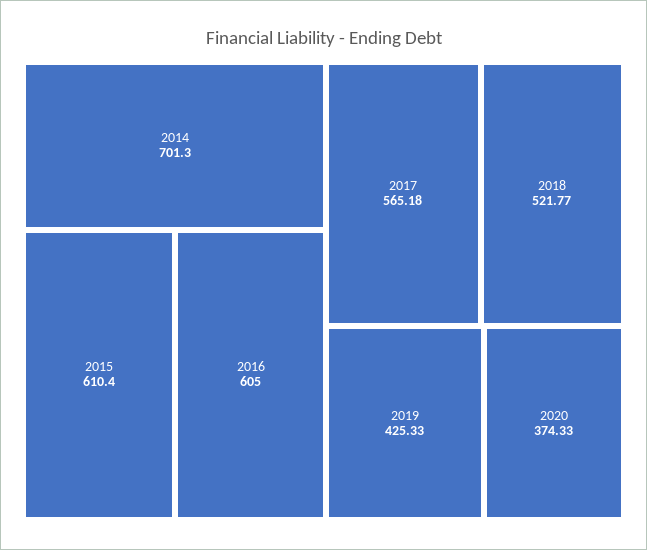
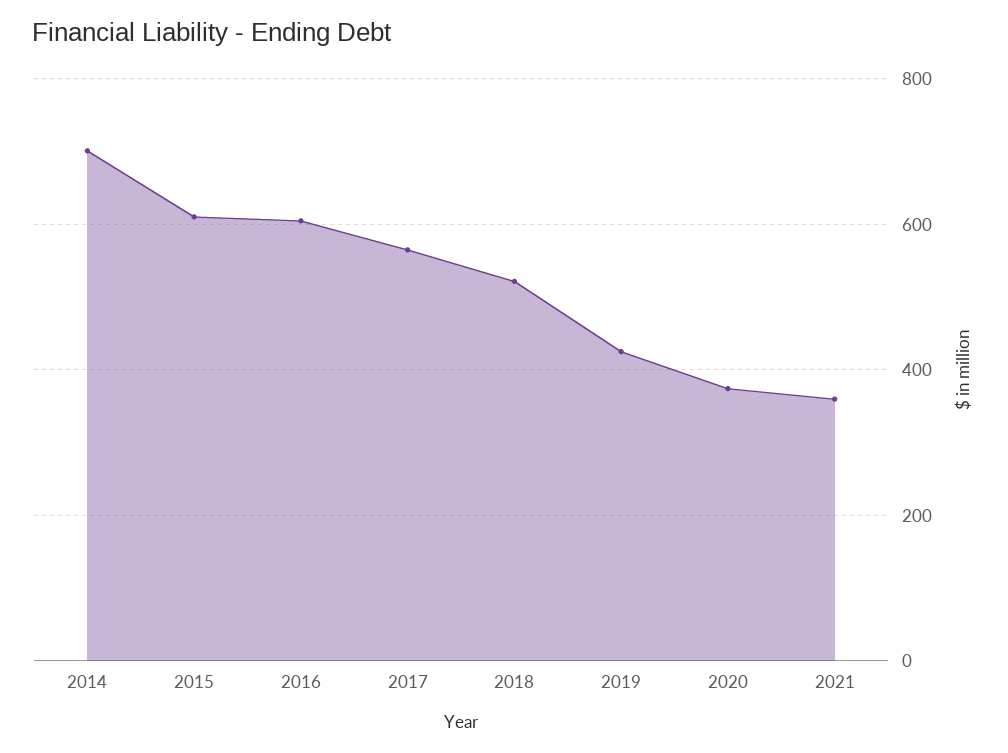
2021: none -> 360

